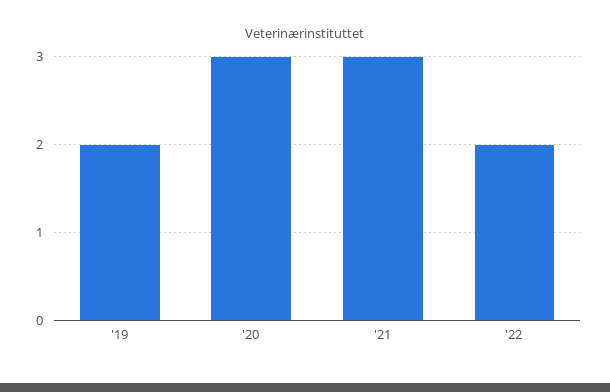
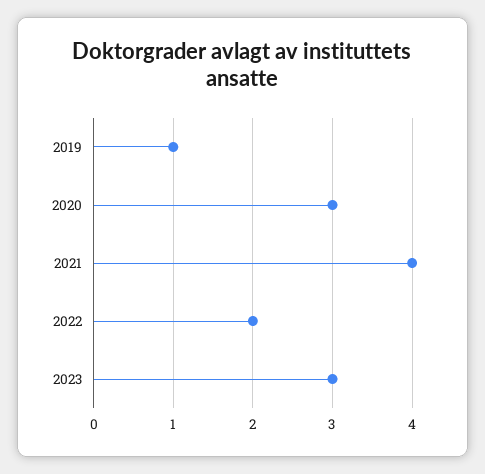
'19: 2 -> 1
'21: 3 -> 4
2023: none -> 3

